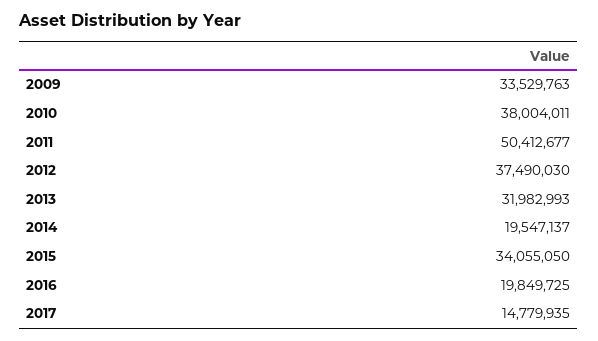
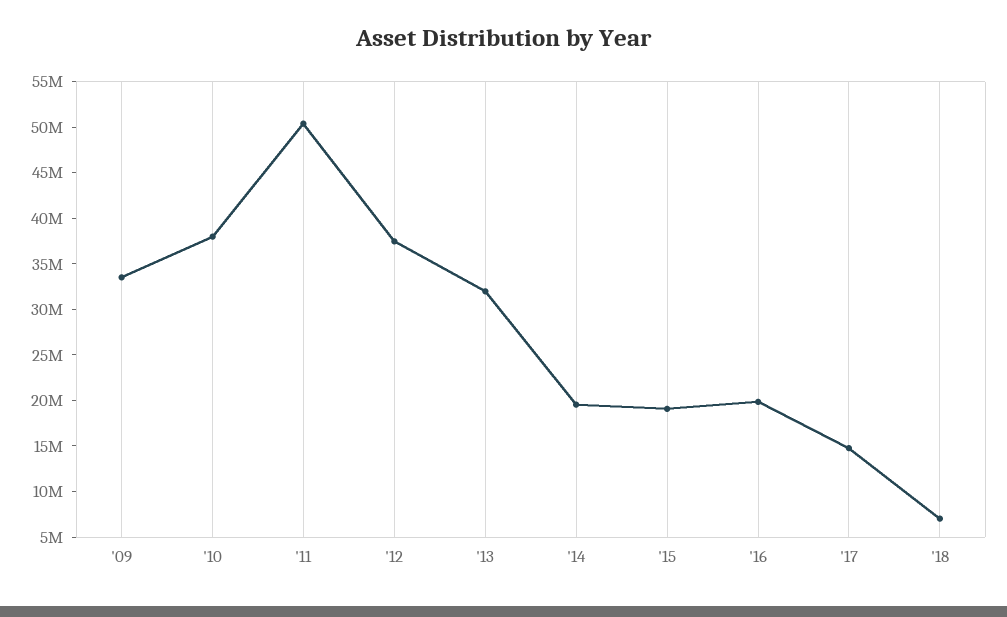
2015: 34055050 -> 19000000
'18: none -> 7000000

